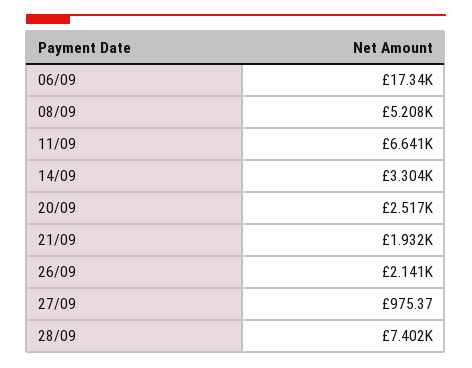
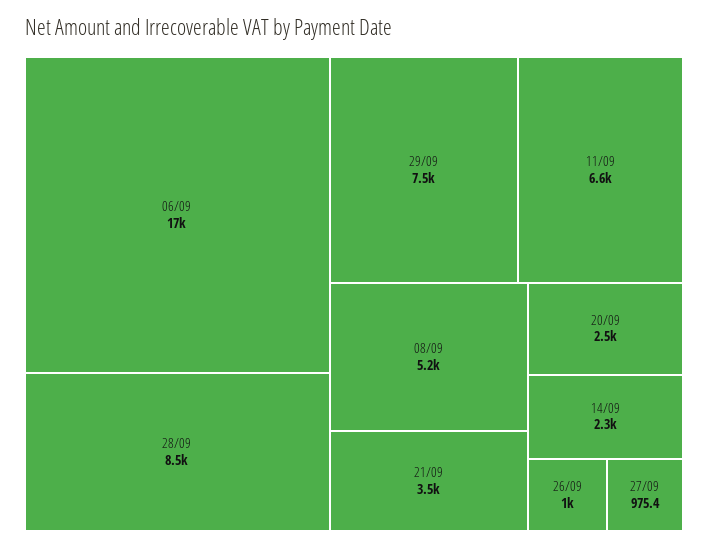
14/09: 3304 -> 2300
21/09: 1932 -> 3500
26/09: 2141 -> 1000
28/09: 7402 -> 8500
29/09: none -> 7500

